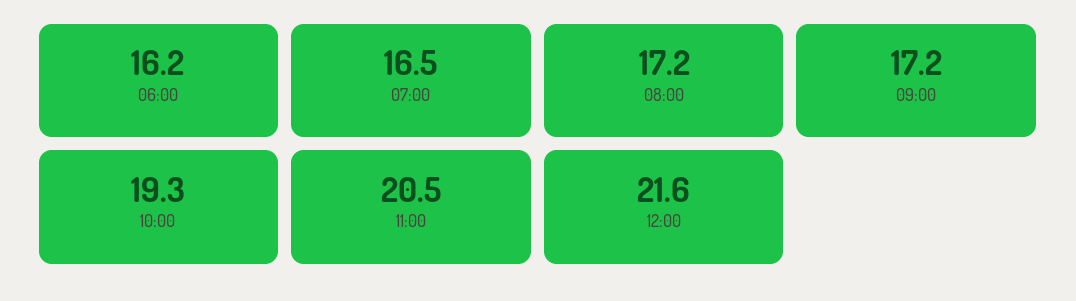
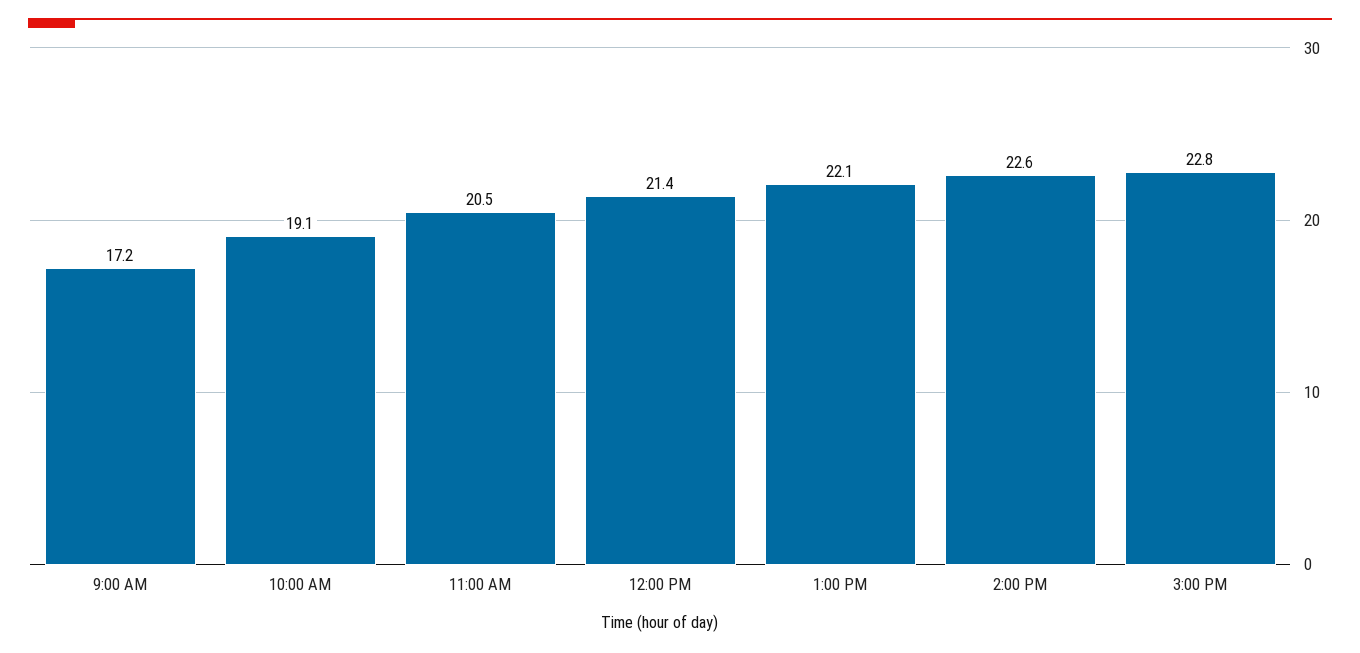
06:00: 16.2 -> none
07:00: 16.5 -> none
08:00: 17.2 -> none
10:00: 19.3 -> 19.1
12:00: 21.6 -> 21.4
1:00 PM: none -> 22.1
2:00 PM: none -> 22.6
3:00 PM: none -> 22.8

